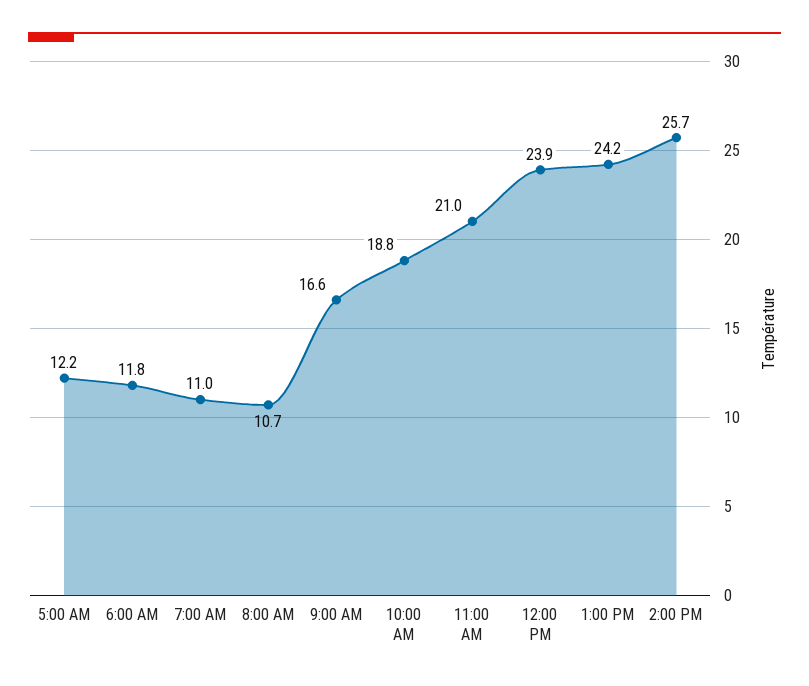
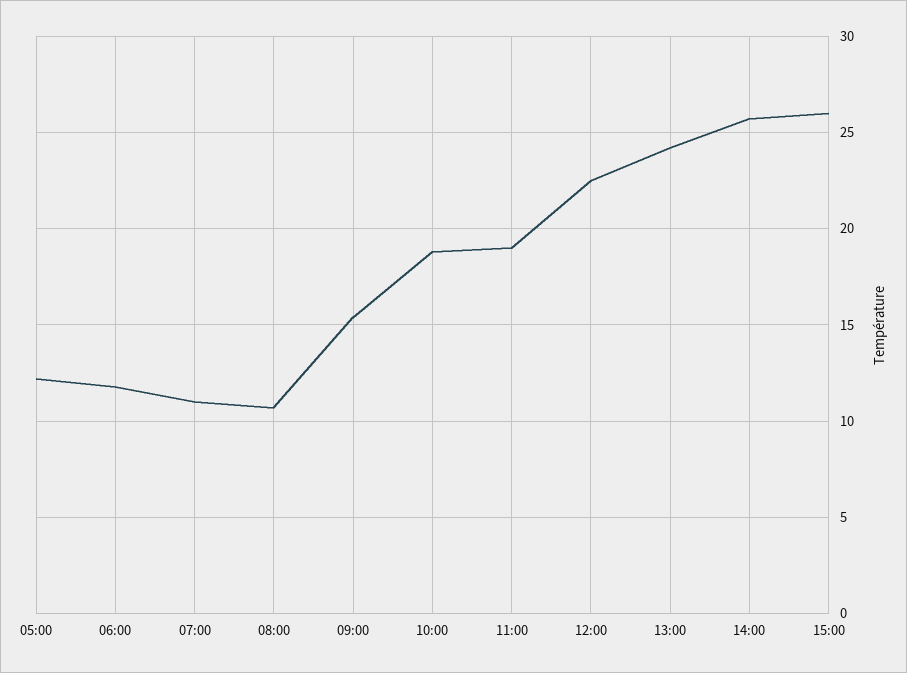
9:00 AM: 16.6 -> 15.5
11:00 AM: 21 -> 19
12:00 PM: 23.9 -> 22.5
15:00: none -> 26

